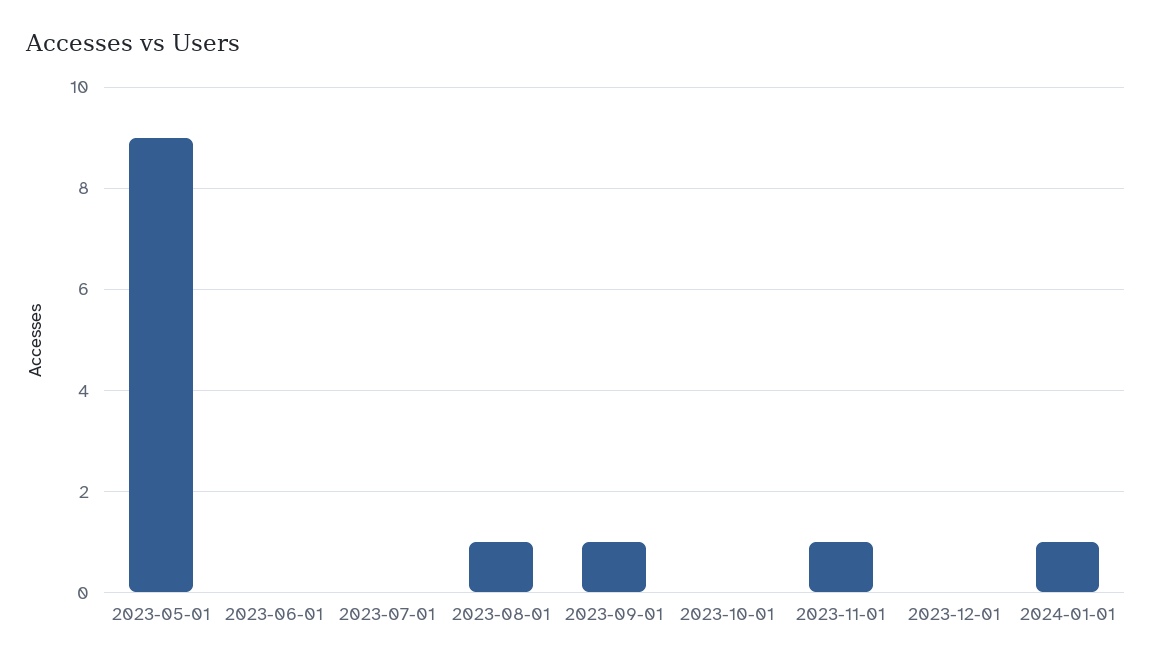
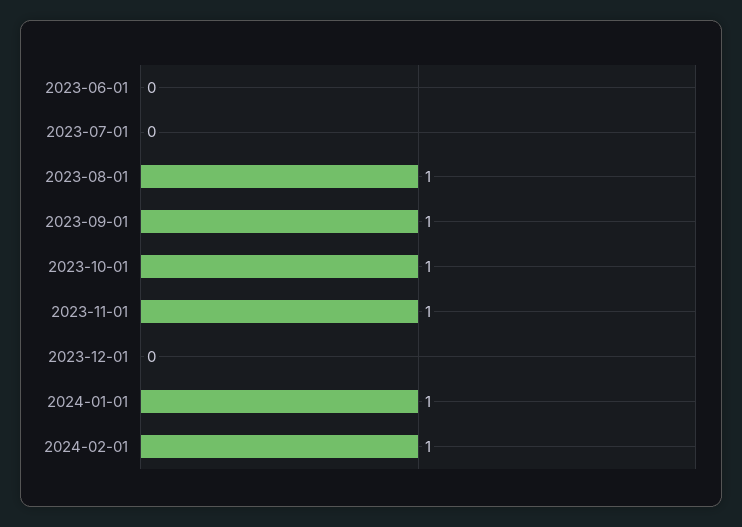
2023-05-01: 9 -> none
2023-10-01: 0 -> 1
2024-02-01: none -> 1

